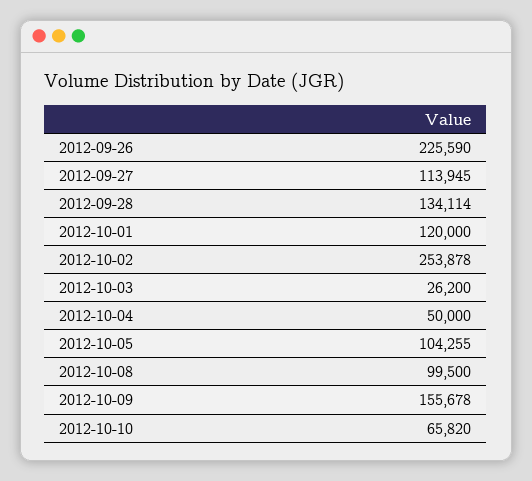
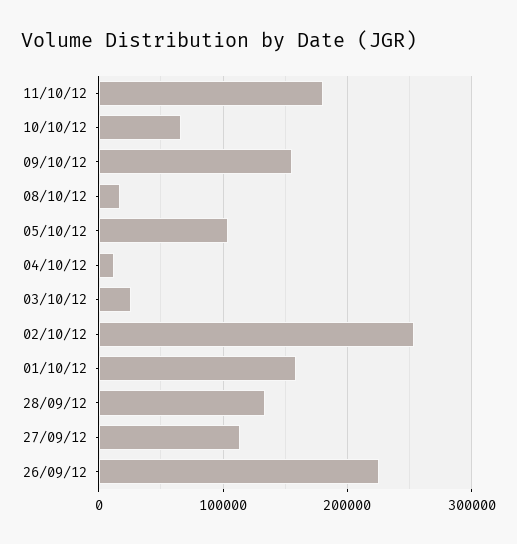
2012-10-01: 120000 -> 160000
2012-10-04: 50000 -> 10000
2012-10-08: 99500 -> 20000
11/10/12: none -> 180000

